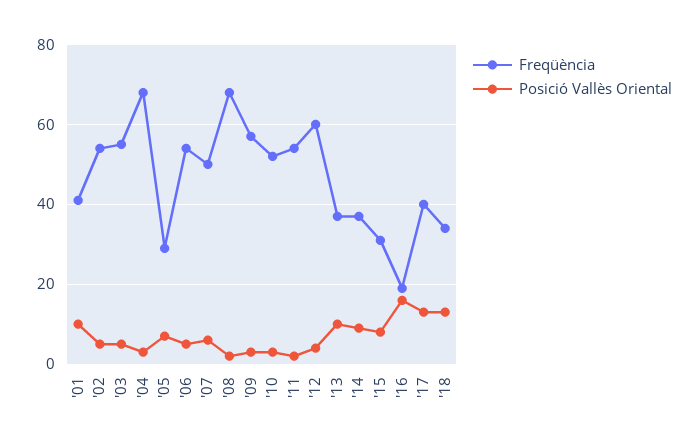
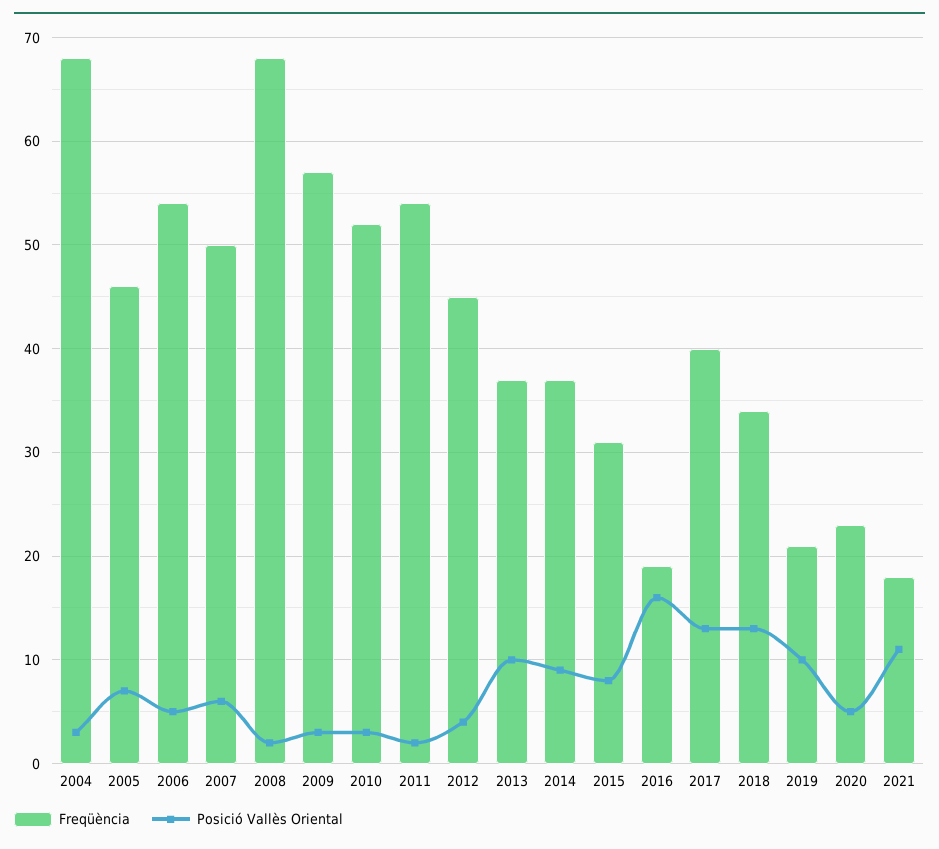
Freqüència, '01: 40 -> none
Posició Vallès Oriental, '01: 10 -> none
Freqüència, '02: 55 -> none
Posició Vallès Oriental, '02: 5 -> none
Freqüència, '03: 55 -> none
Posició Vallès Oriental, '03: 5 -> none
Freqüència, '05: 30 -> 46
Freqüència, '12: 60 -> 45
Freqüència, 2019: none -> 21
Posició Vallès Oriental, 2019: none -> 10
Freqüència, 2020: none -> 23
Posició Vallès Oriental, 2020: none -> 5
Freqüència, 2021: none -> 18
Posició Vallès Oriental, 2021: none -> 11

